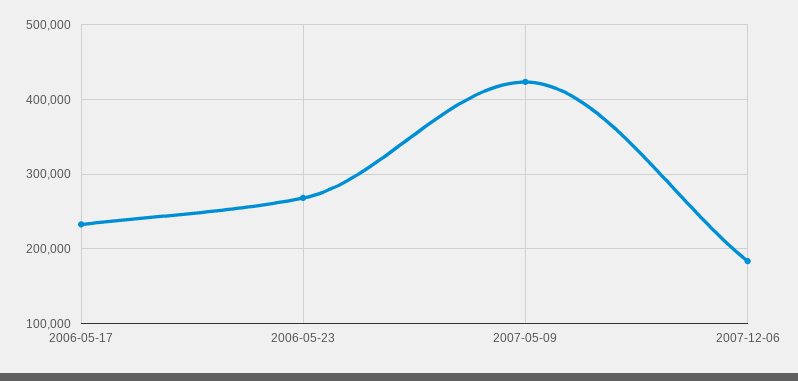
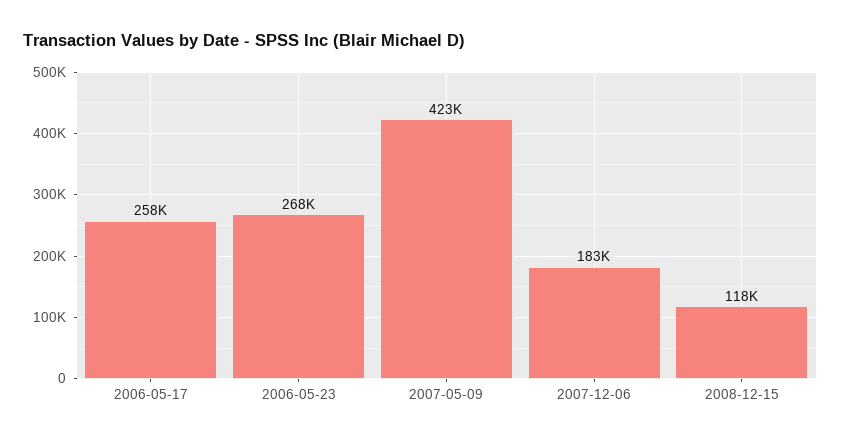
2006-05-17: 230000 -> 258000
2008-12-15: none -> 118000

